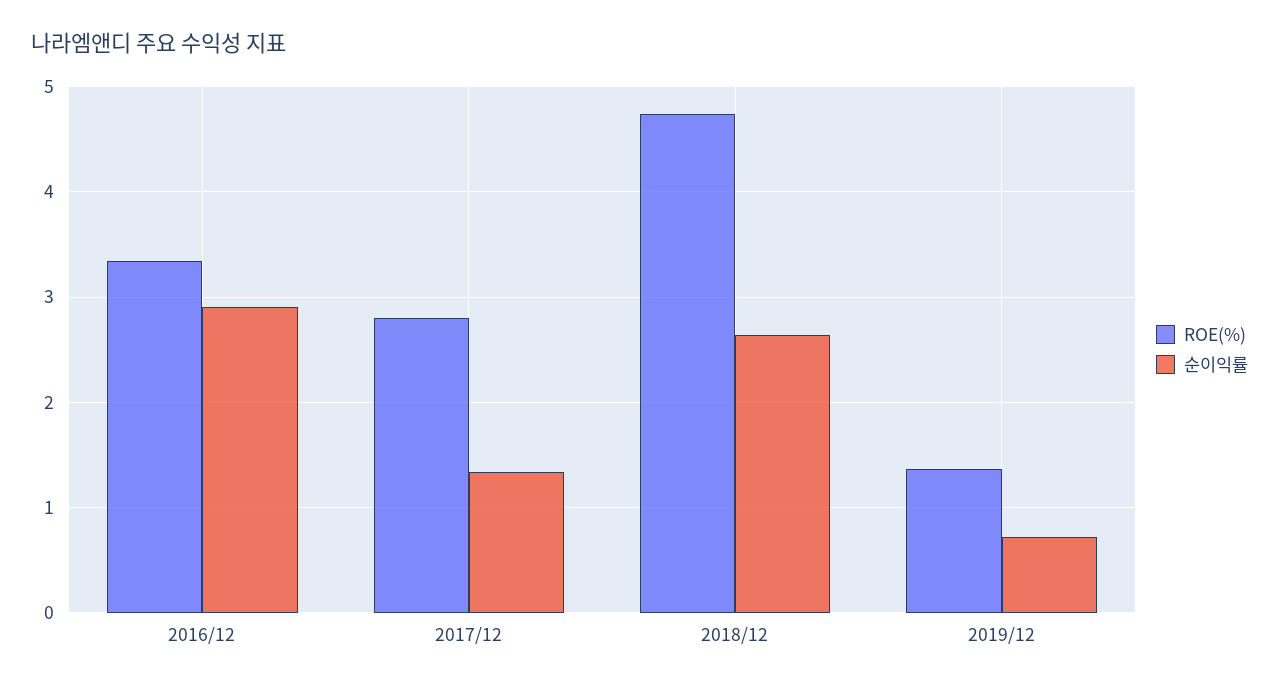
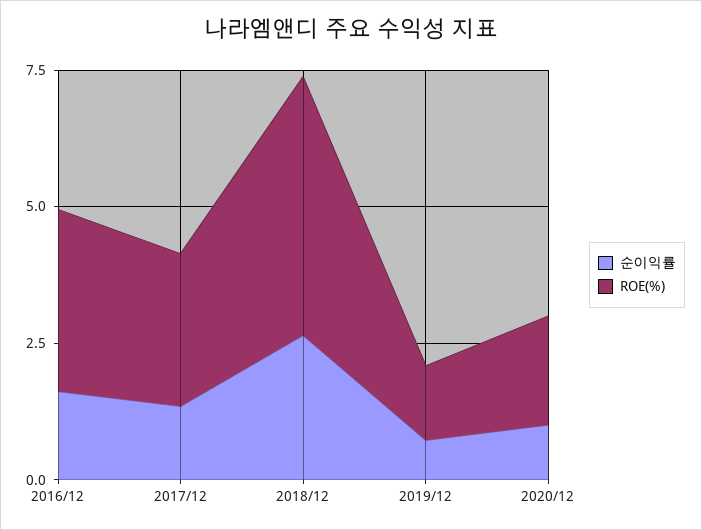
순이익률, 2016/12: 2.9 -> 1.5
순이익률, 2020/12: none -> 1
ROE(%), 2020/12: none -> 2

